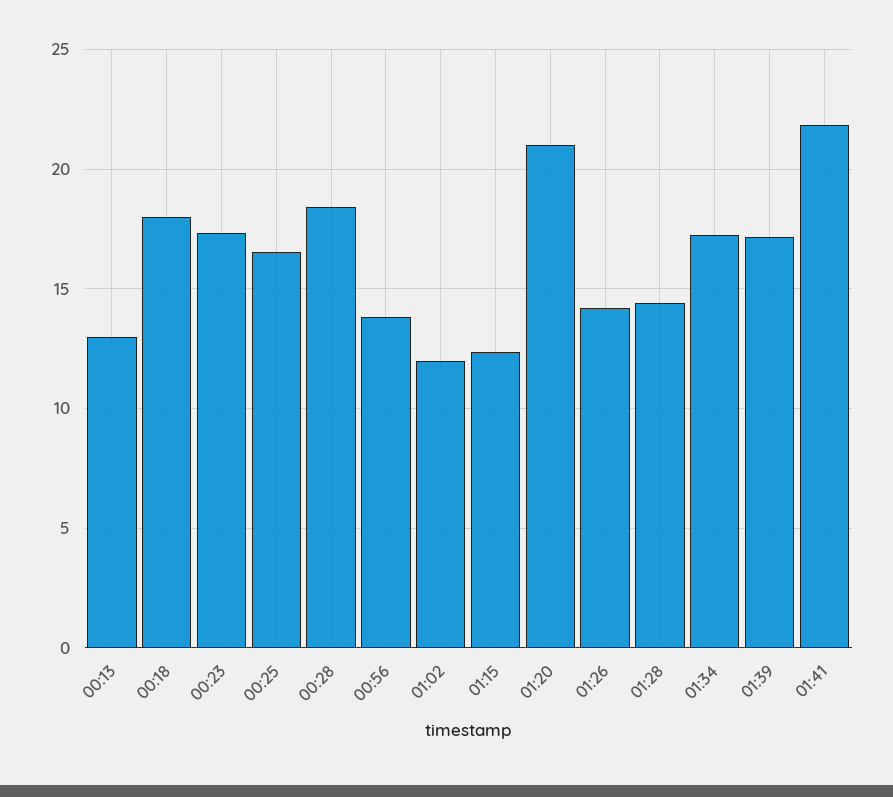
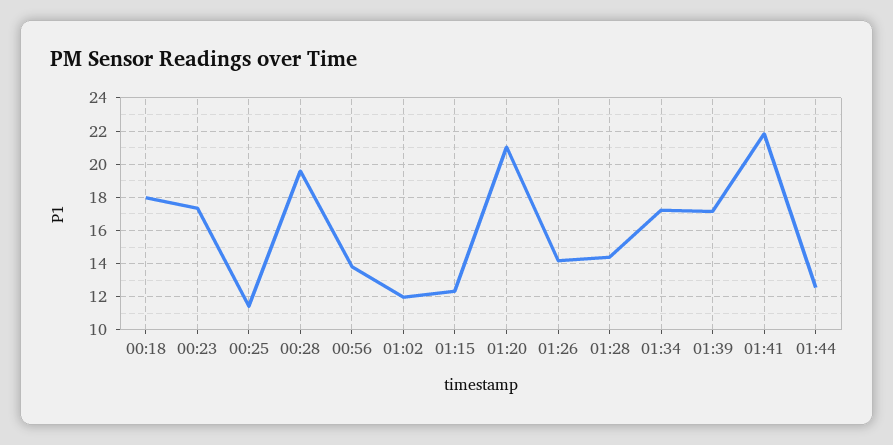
00:13: 13 -> none
00:25: 16.5 -> 11.5
00:28: 18.5 -> 19.5
01:44: none -> 12.5

